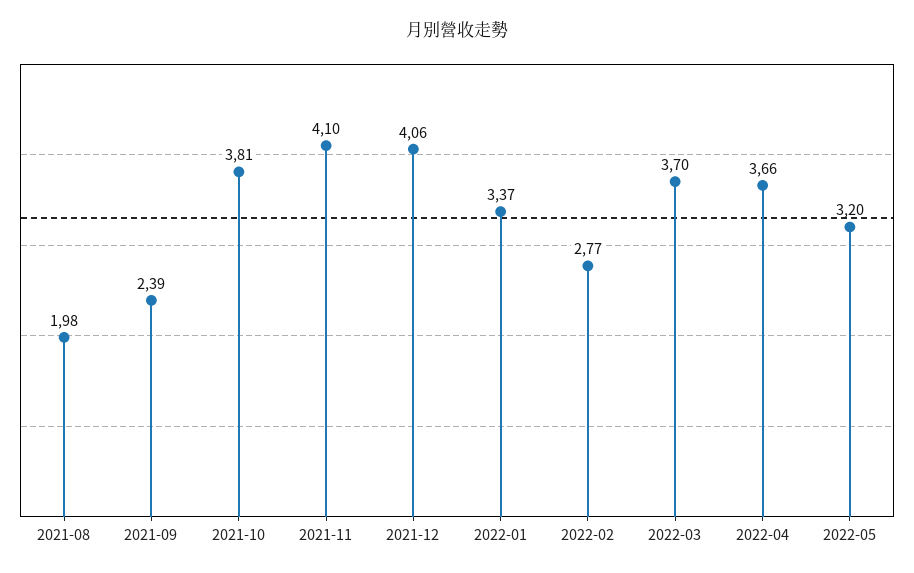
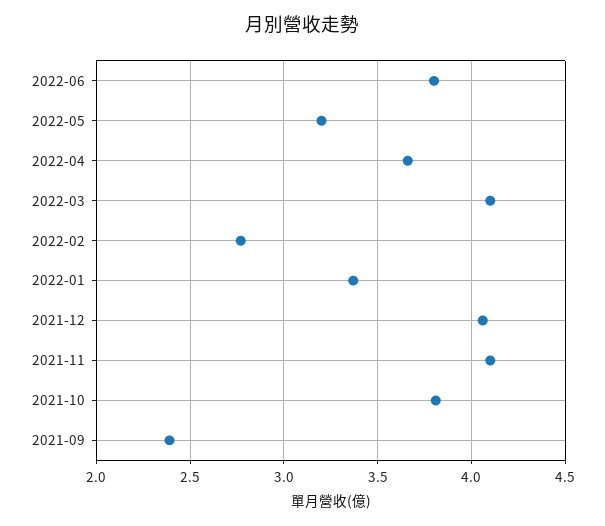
2021-08: 1.98 -> none
2022-03: 3.7 -> 4.1
2022-06: none -> 3.8

